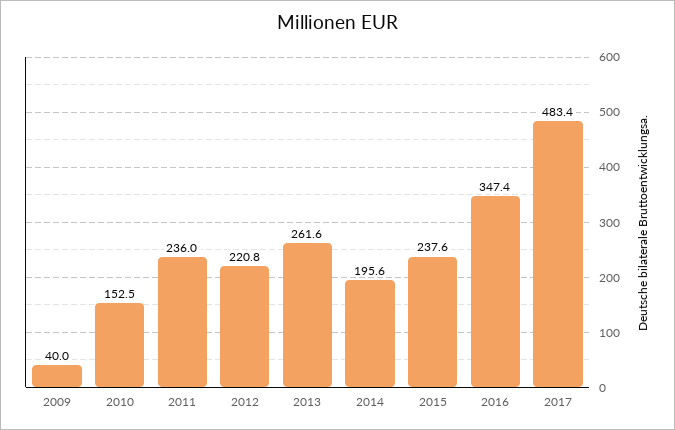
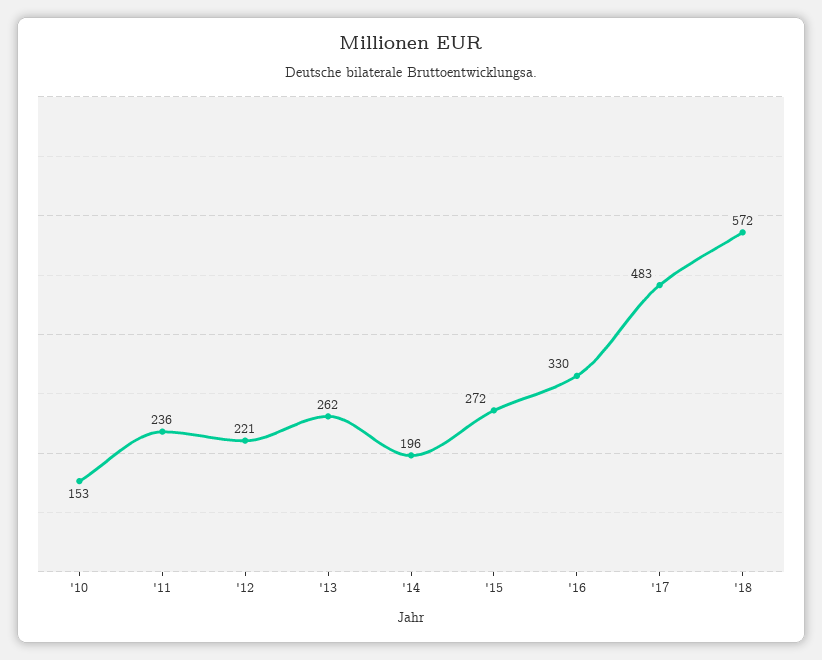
2009: 40 -> none
2015: 237.6 -> 272
2016: 347.4 -> 330
'18: none -> 572

